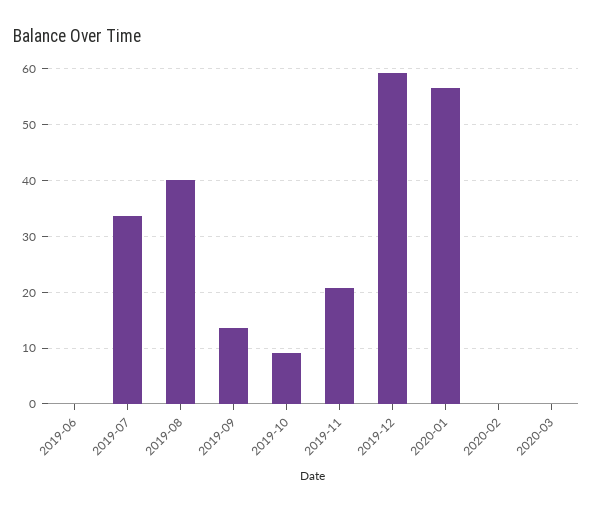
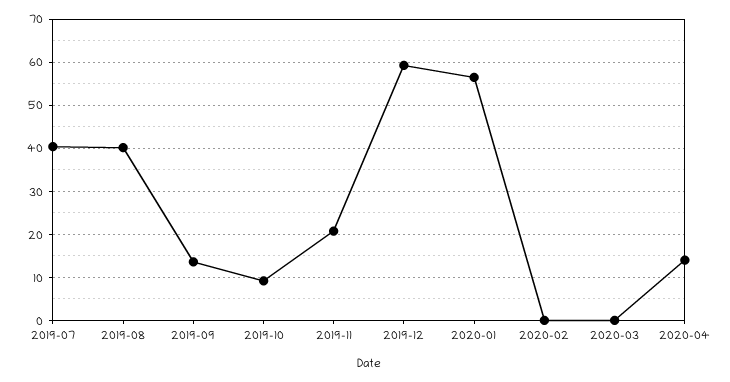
2019-06: 0 -> none
2019-07: 34 -> 40
2020-04: none -> 14

